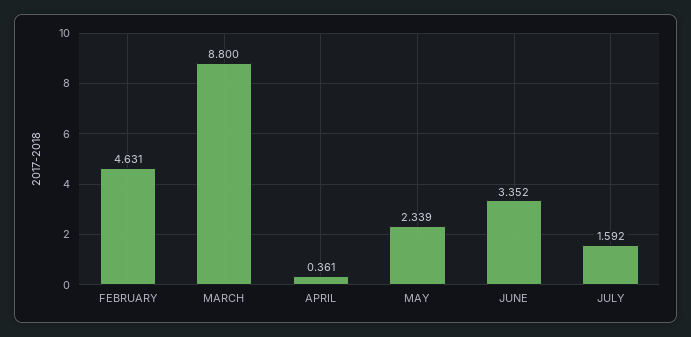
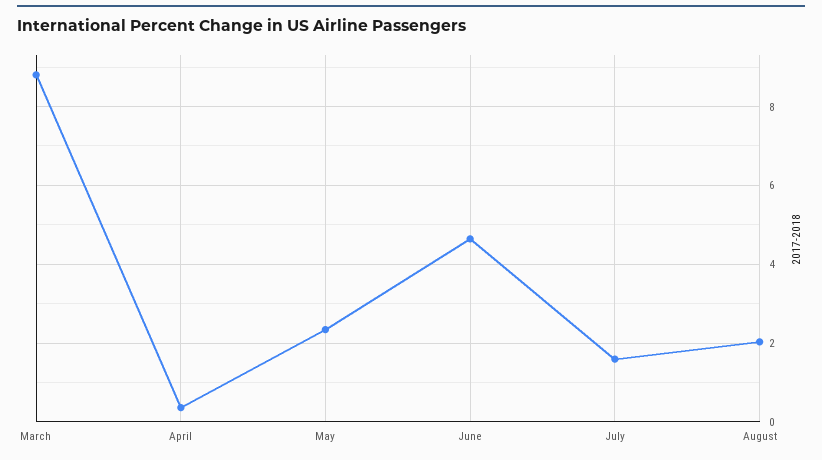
FEBRUARY: 4.631 -> none
JUNE: 3.352 -> 4.6
August: none -> 2

